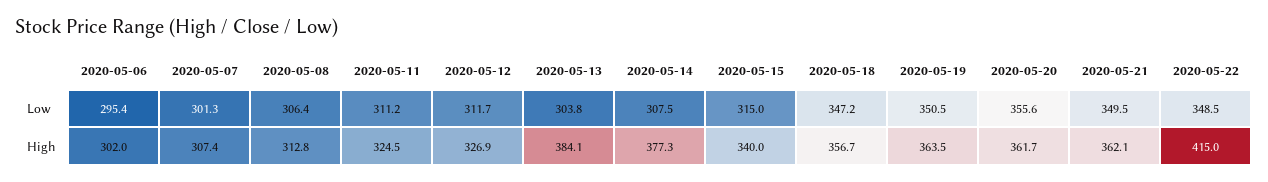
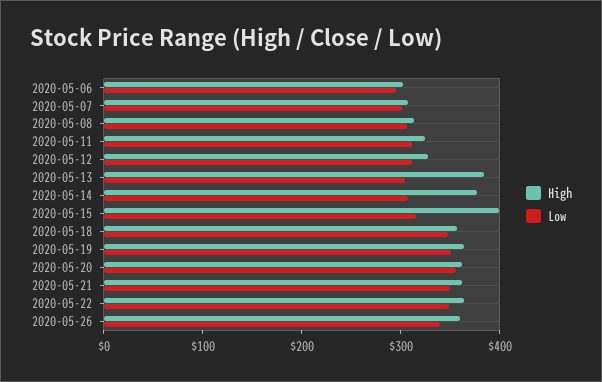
High, 2020-05-15: 340 -> 400
High, 2020-05-22: 415 -> 360
High, 2020-05-26: none -> 360
Low, 2020-05-26: none -> 340

